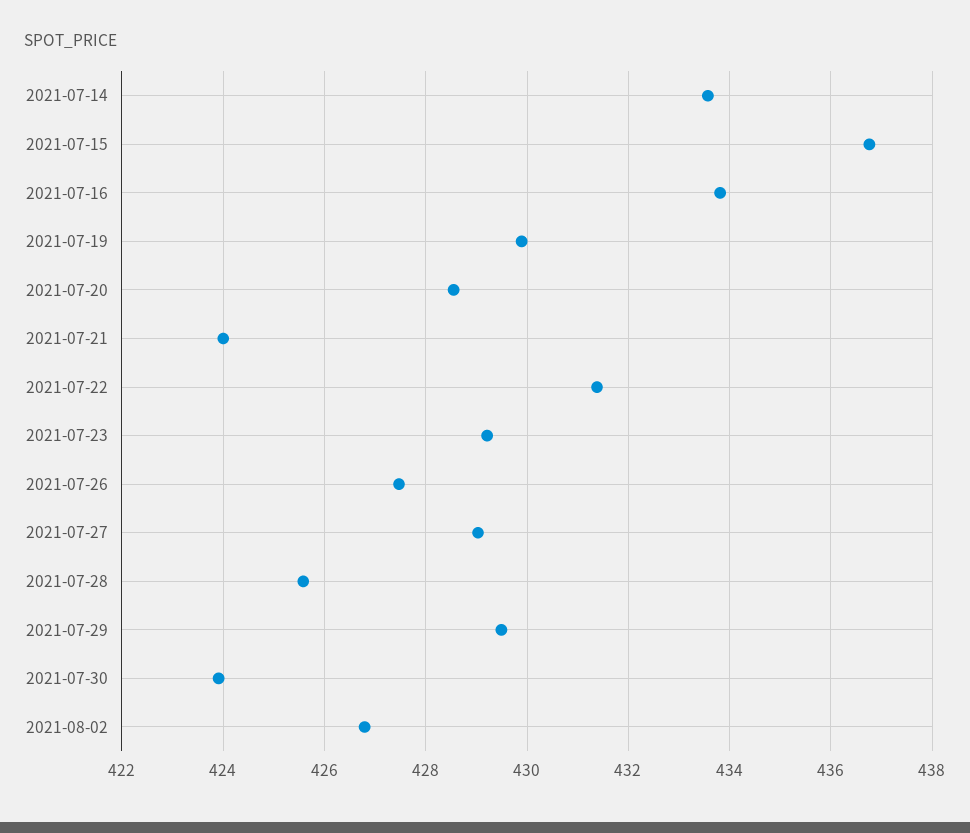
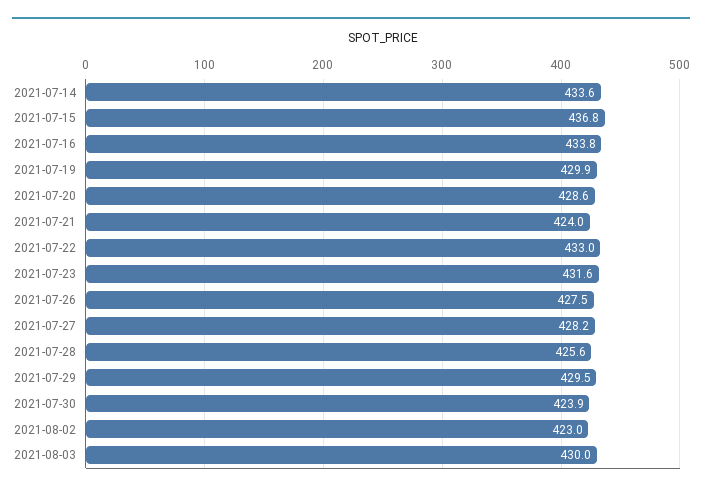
2021-07-22: 431.4 -> 433
2021-07-23: 429.2 -> 431.6
2021-07-27: 429 -> 428.2
2021-08-02: 426.8 -> 423
2021-08-03: none -> 430

